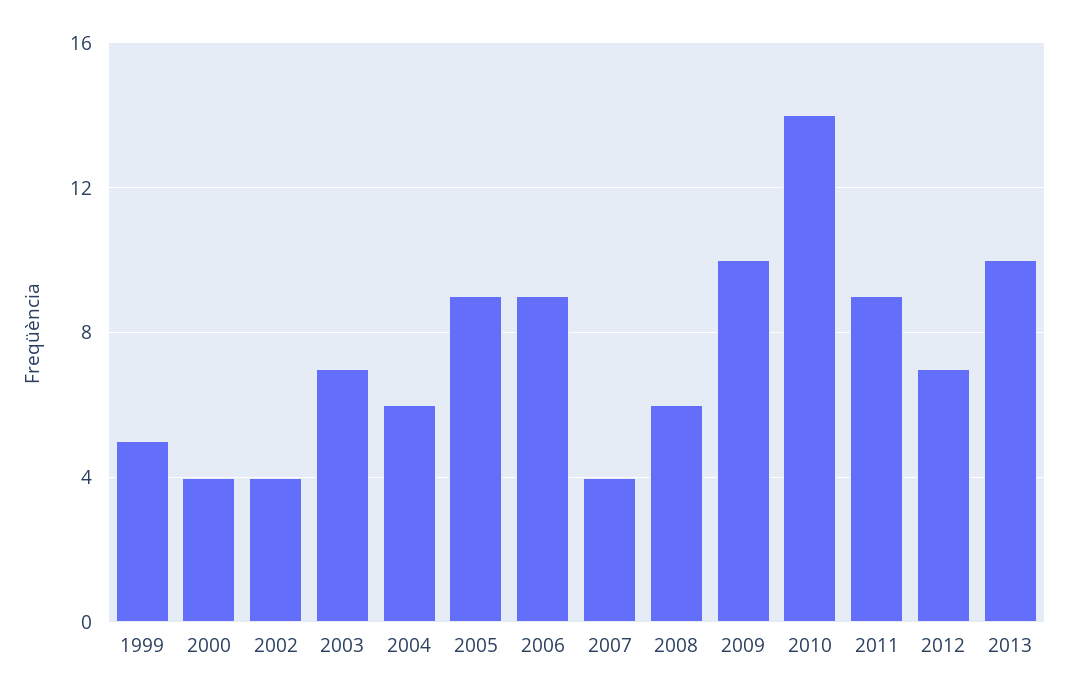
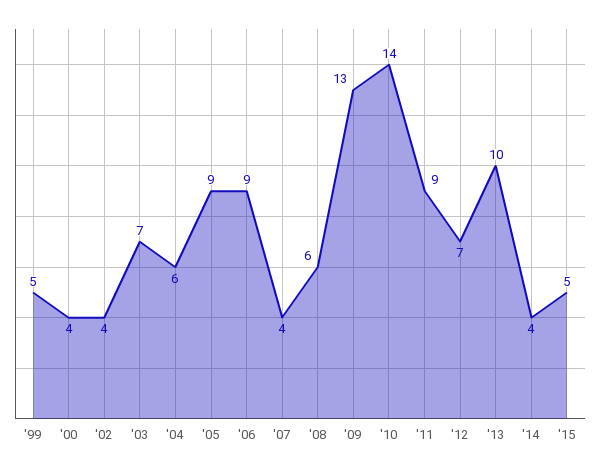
2009: 10 -> 13
'14: none -> 4
'15: none -> 5

